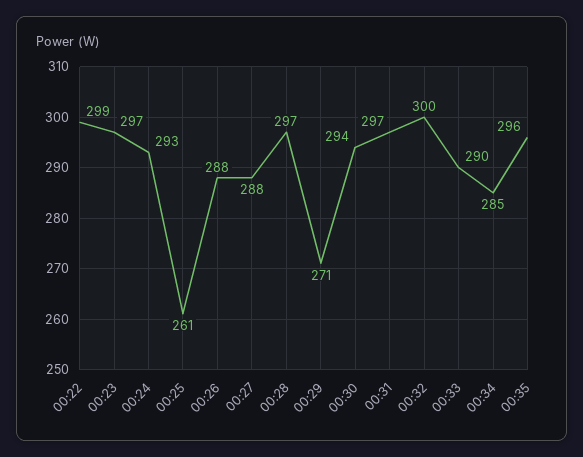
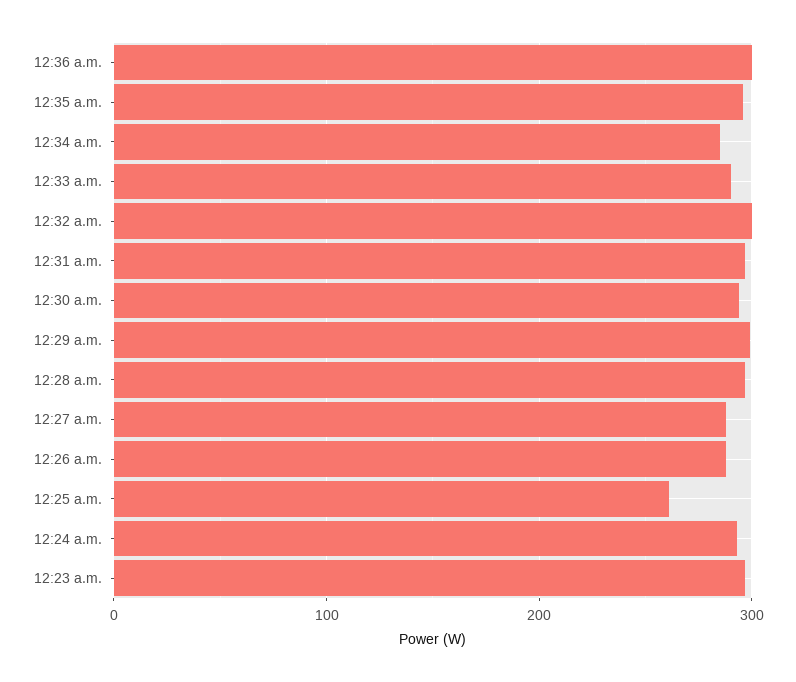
00:22: 299 -> none
00:29: 271 -> 300
12:36 a.m.: none -> 300

